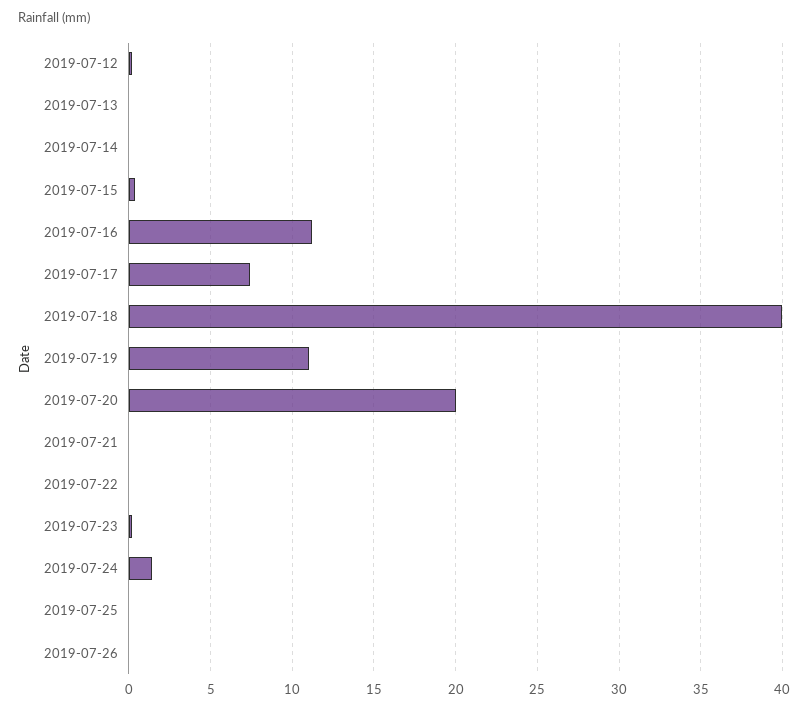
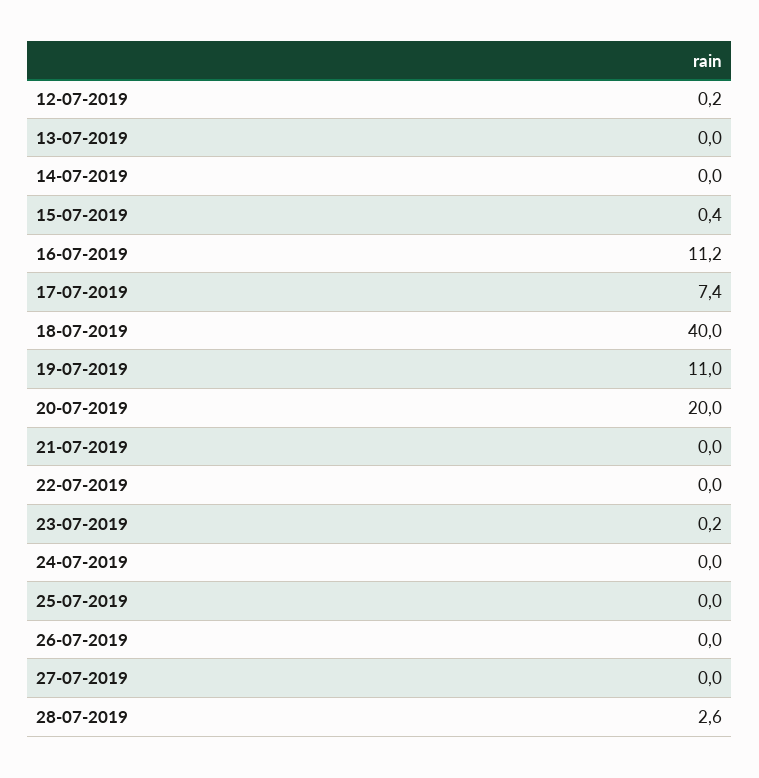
2019-07-24: 1.5 -> 0
27-07-2019: none -> 0
28-07-2019: none -> 2.6

